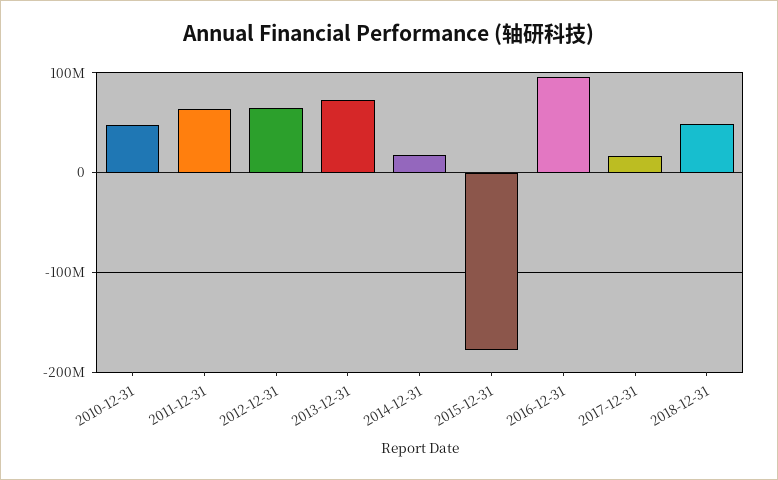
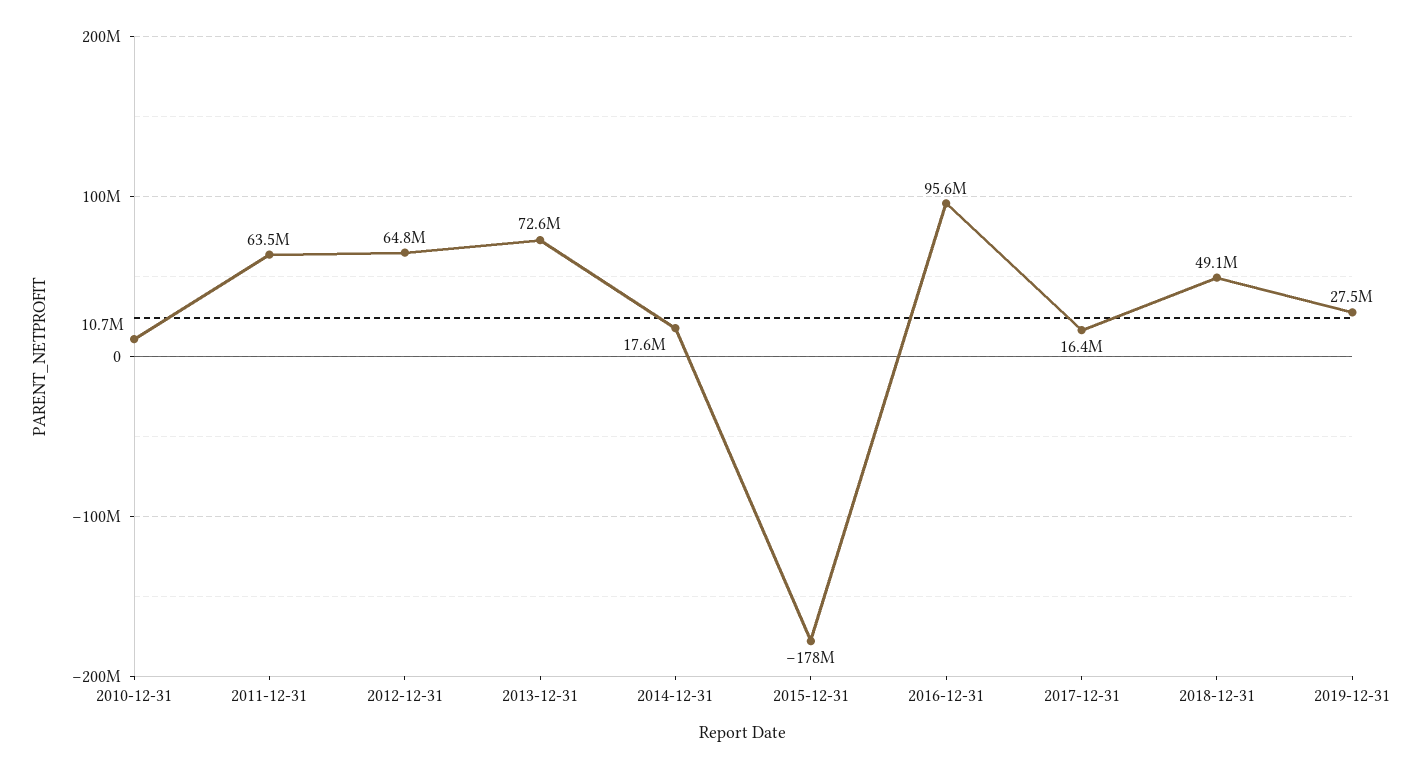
2010-12-31: 50000000 -> 10700000
2019-12-31: none -> 27500000

